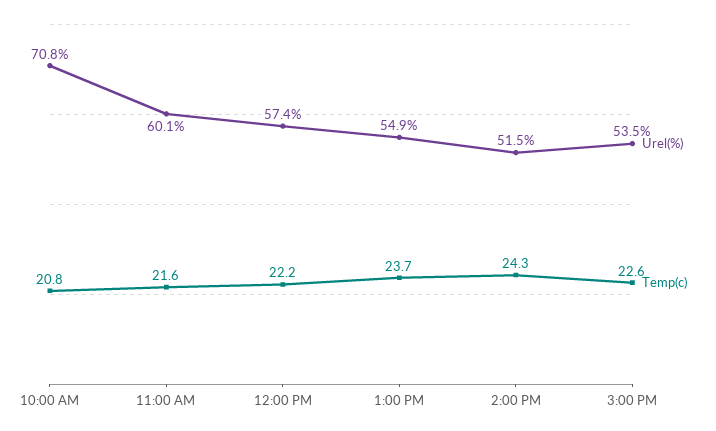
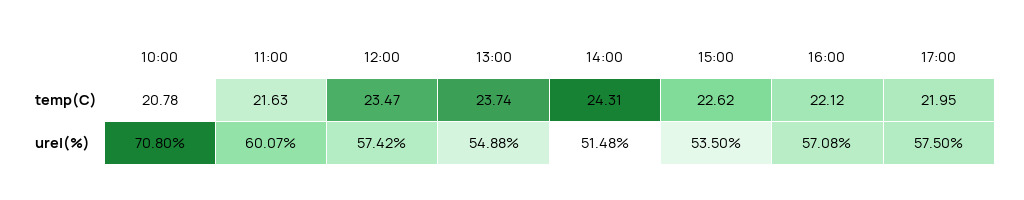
Temp(c), 12:00 PM: 22.2 -> 23.47
Temp(c), 16:00: none -> 22.12
Temp(c), 17:00: none -> 21.95
Urel(%), 16:00: none -> 57.08
Urel(%), 17:00: none -> 57.5

